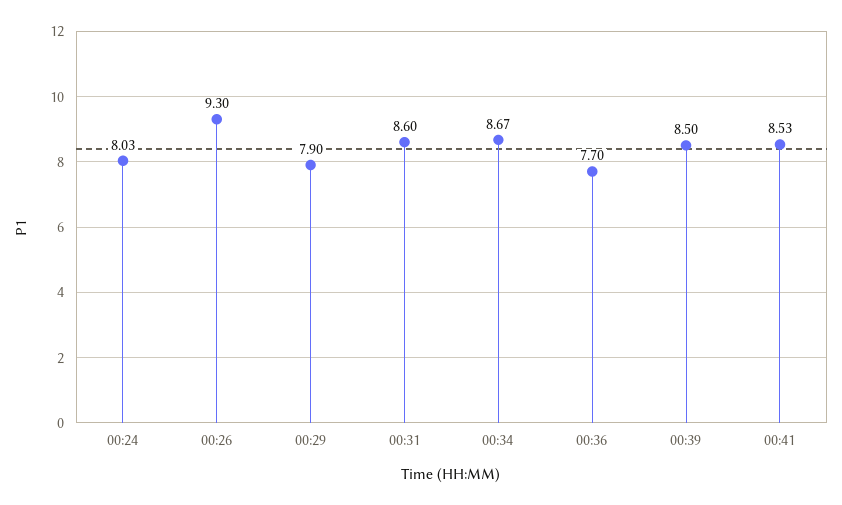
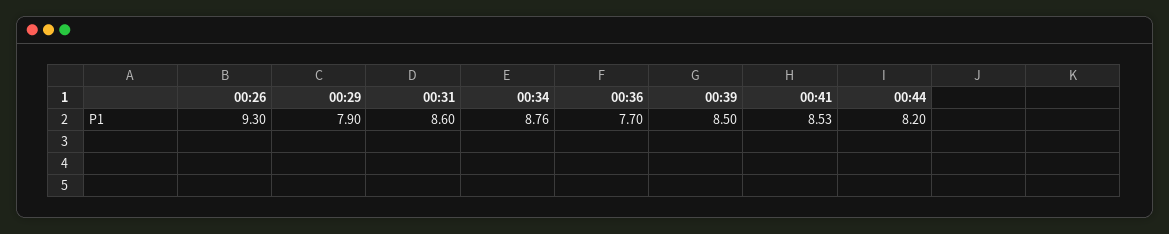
00:24: 8.03 -> none
00:34: 8.67 -> 8.76
00:44: none -> 8.2

